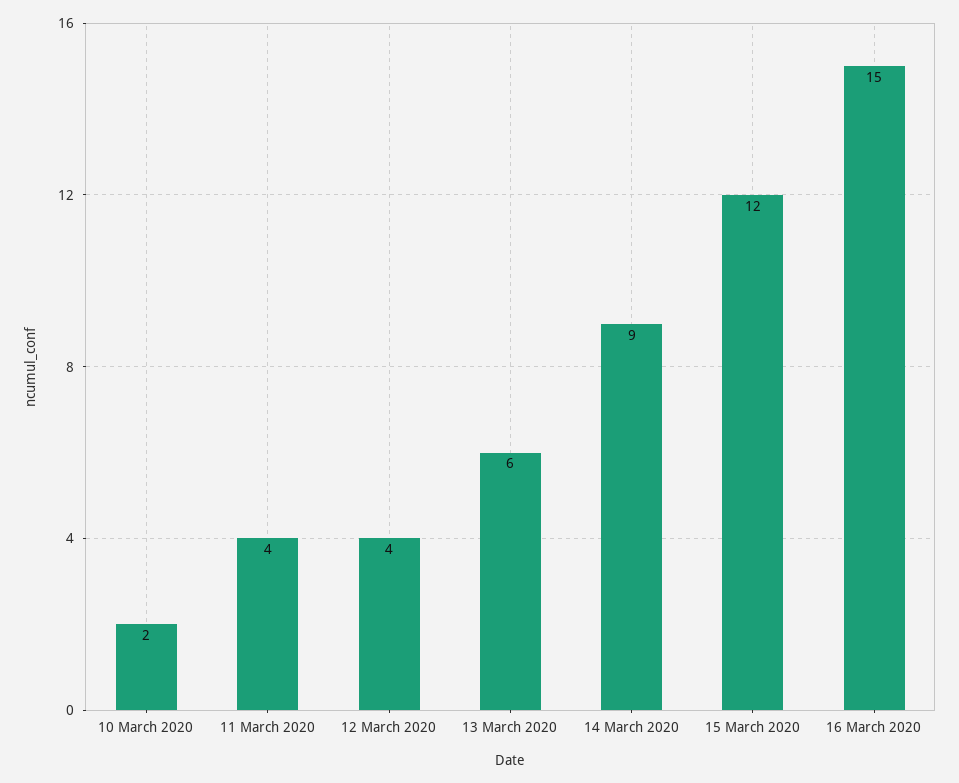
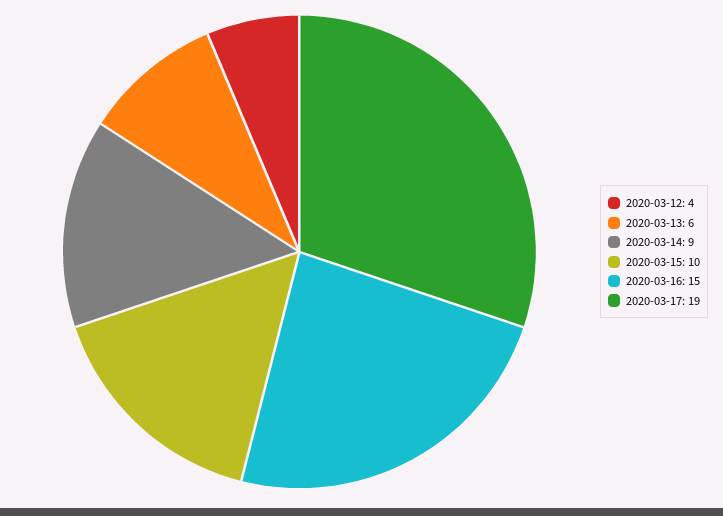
10 March 2020: 2 -> none
11 March 2020: 4 -> none
15 March 2020: 12 -> 10
2020-03-17: none -> 19

